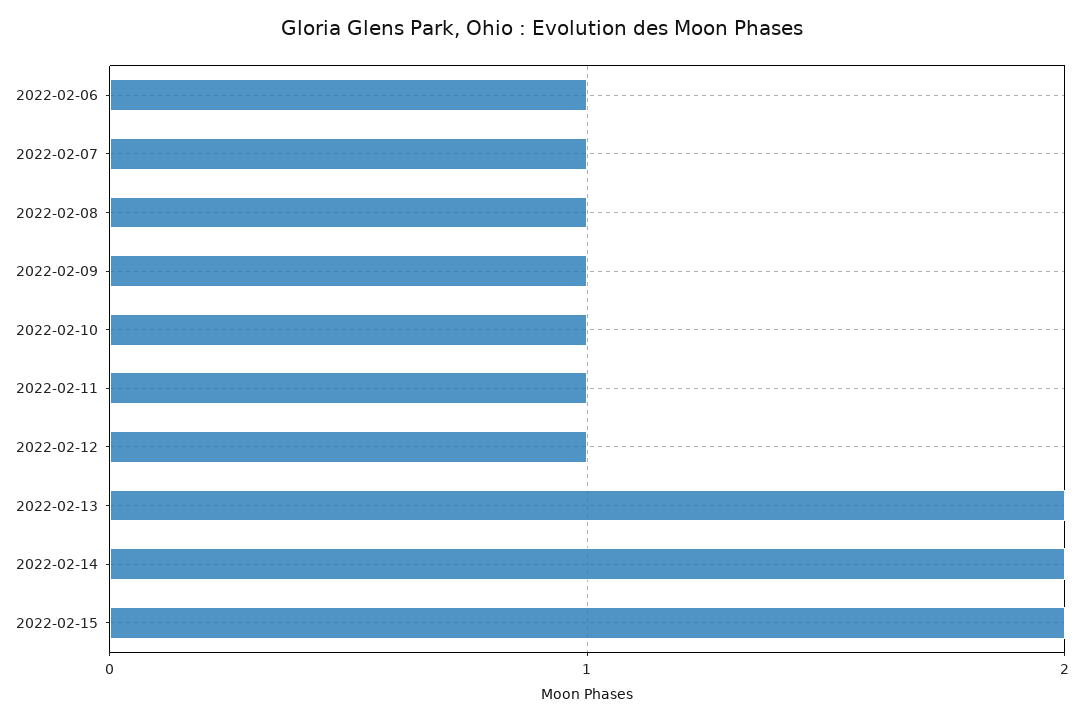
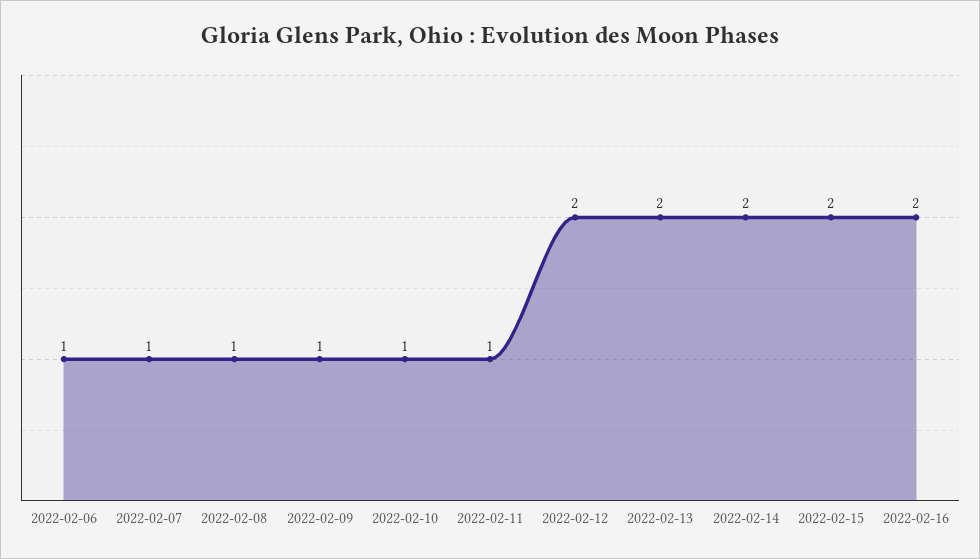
2022-02-12: 1 -> 2
2022-02-16: none -> 2

